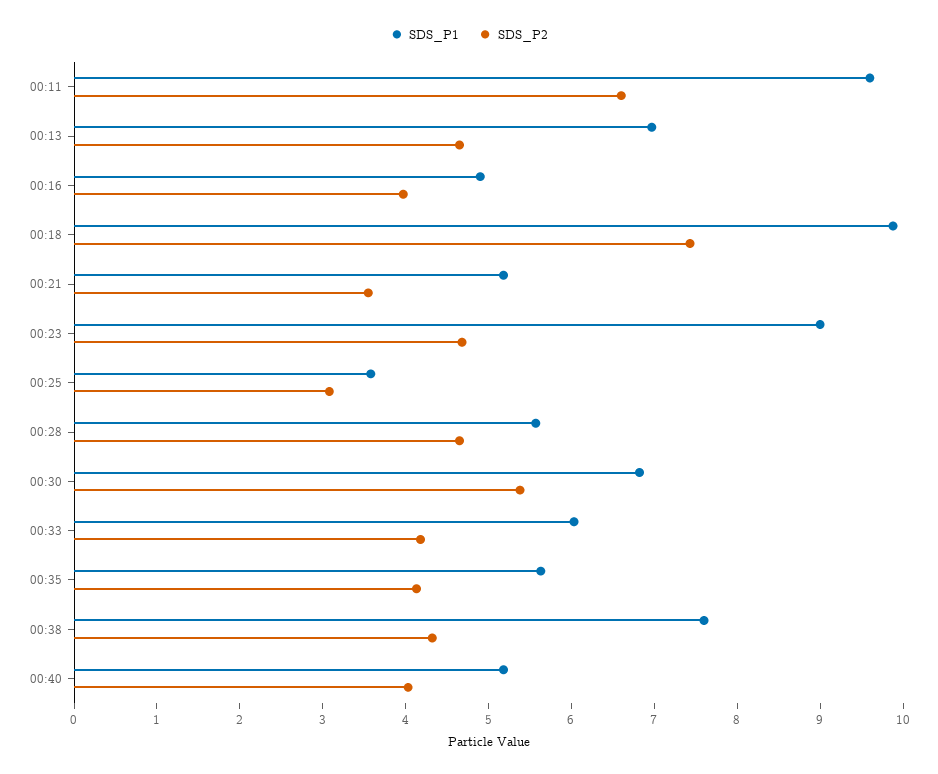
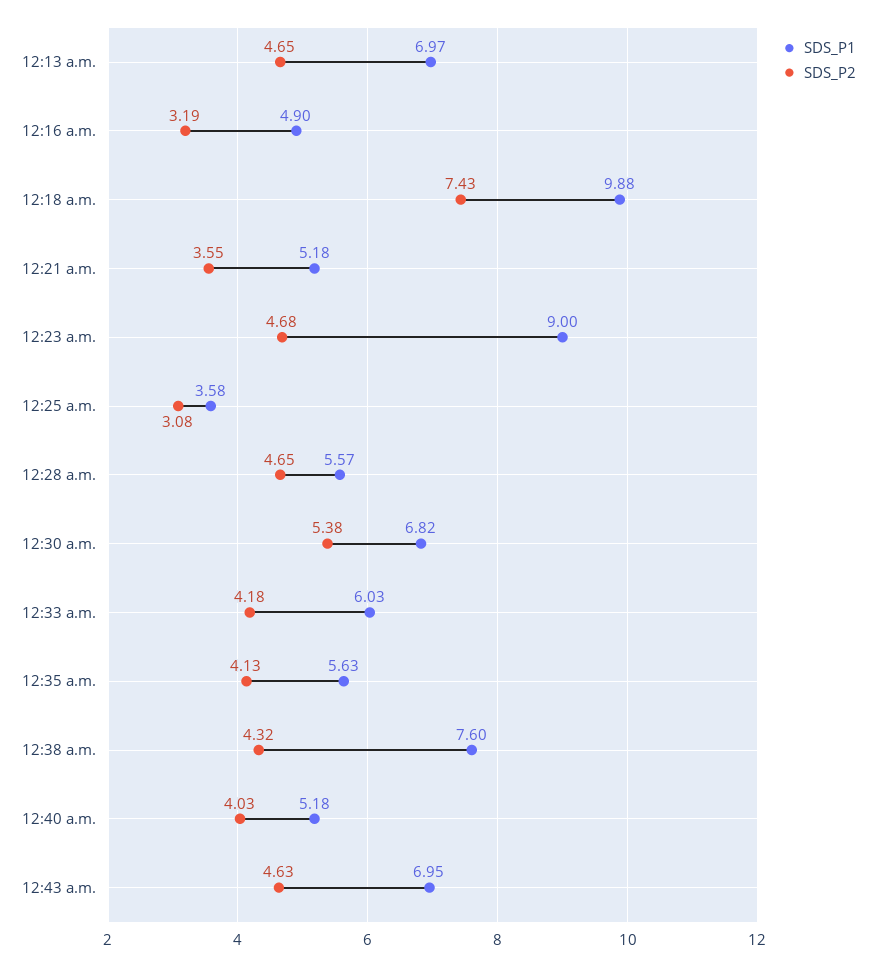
SDS_P1, 00:11: 9.6 -> none
SDS_P2, 00:11: 6.6 -> none
SDS_P2, 00:16: 4 -> 3.19
SDS_P1, 12:43 a.m.: none -> 6.95
SDS_P2, 12:43 a.m.: none -> 4.63

